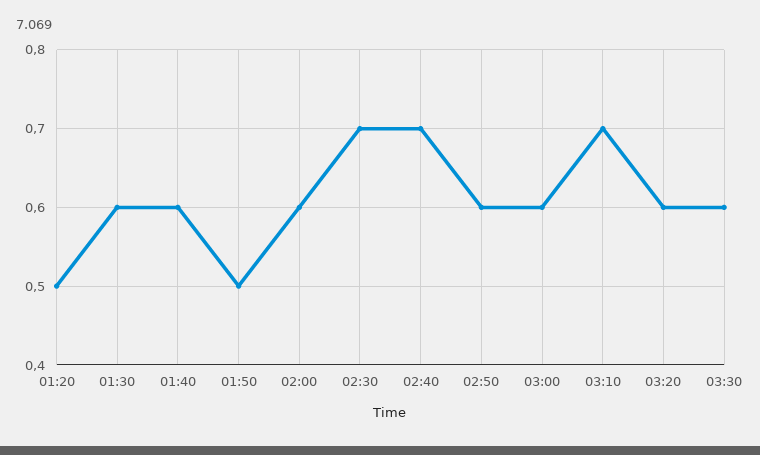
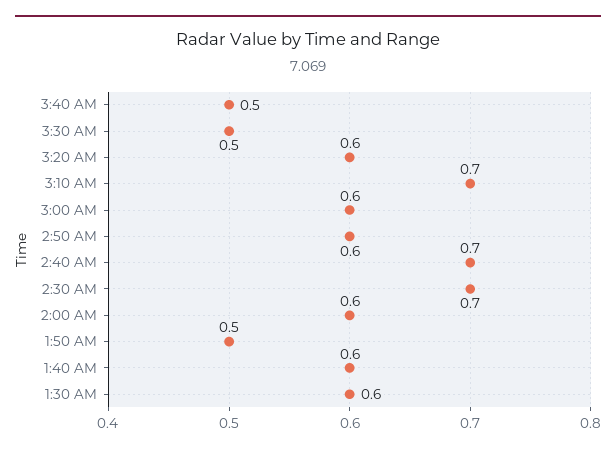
01:20: 0.5 -> none
03:30: 0.6 -> 0.5
3:40 AM: none -> 0.5

